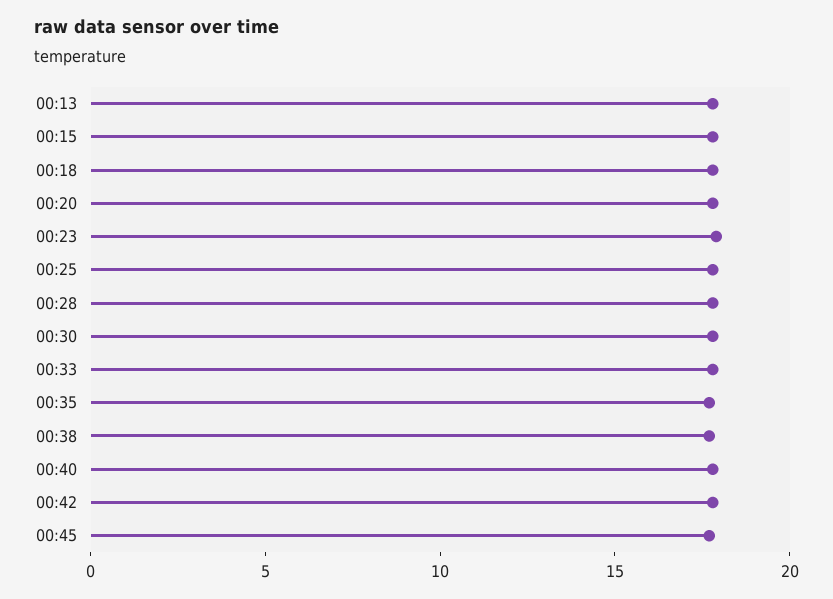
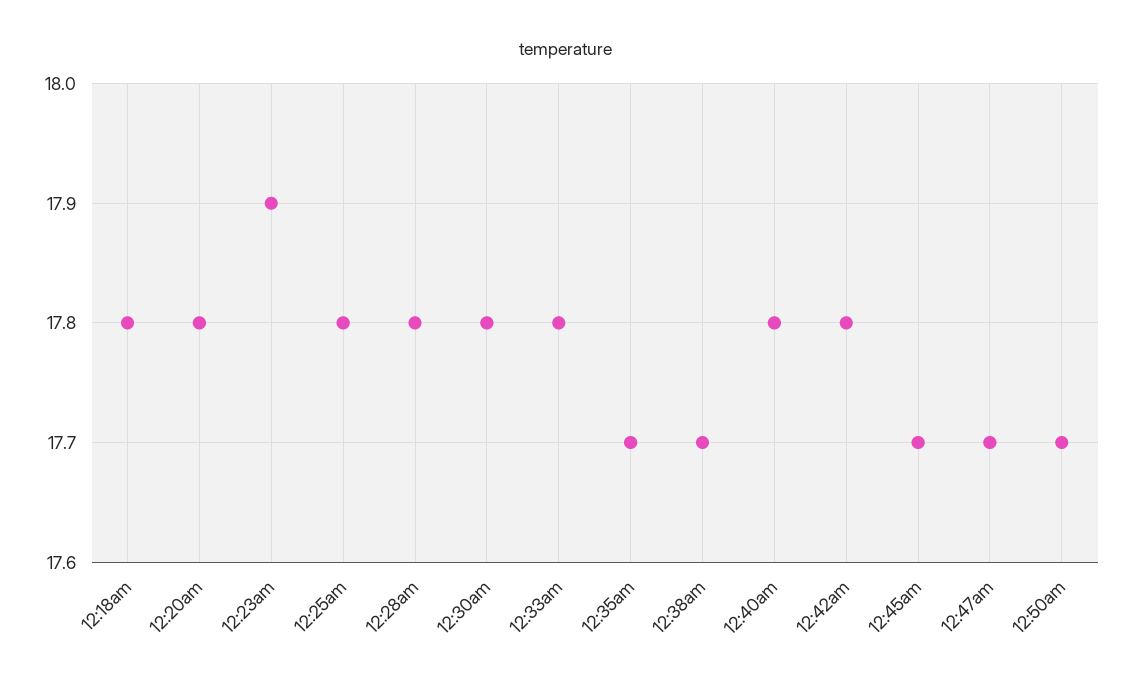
00:13: 18 -> none
00:15: 18 -> none
12:47am: none -> 17.7
12:50am: none -> 17.7

